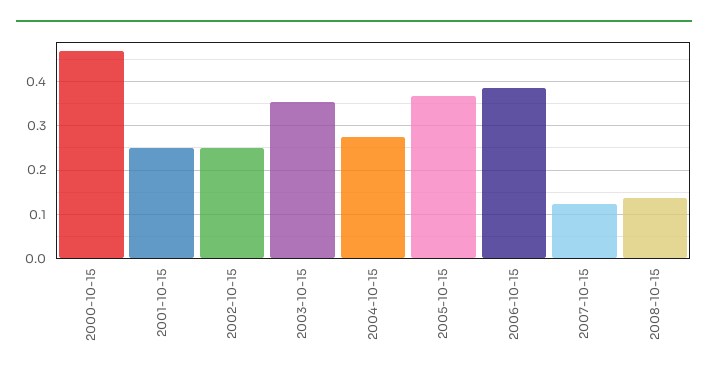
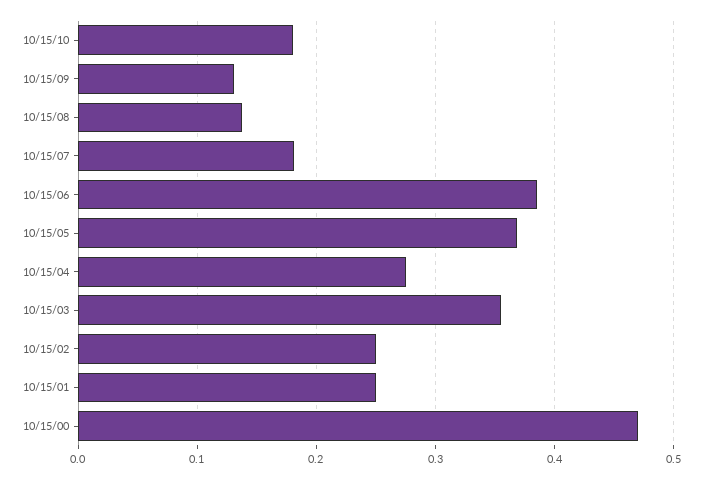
2007-10-15: 0.12 -> 0.18
10/15/10: none -> 0.18
10/15/09: none -> 0.13

